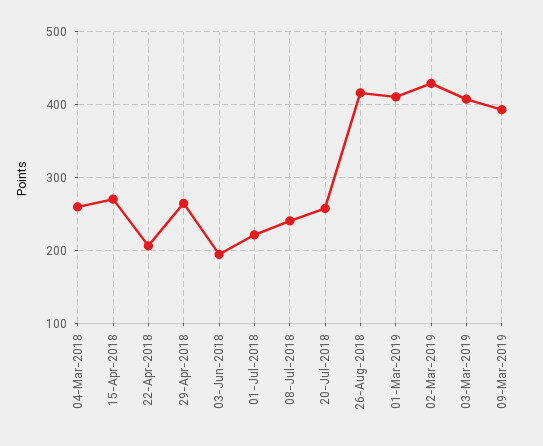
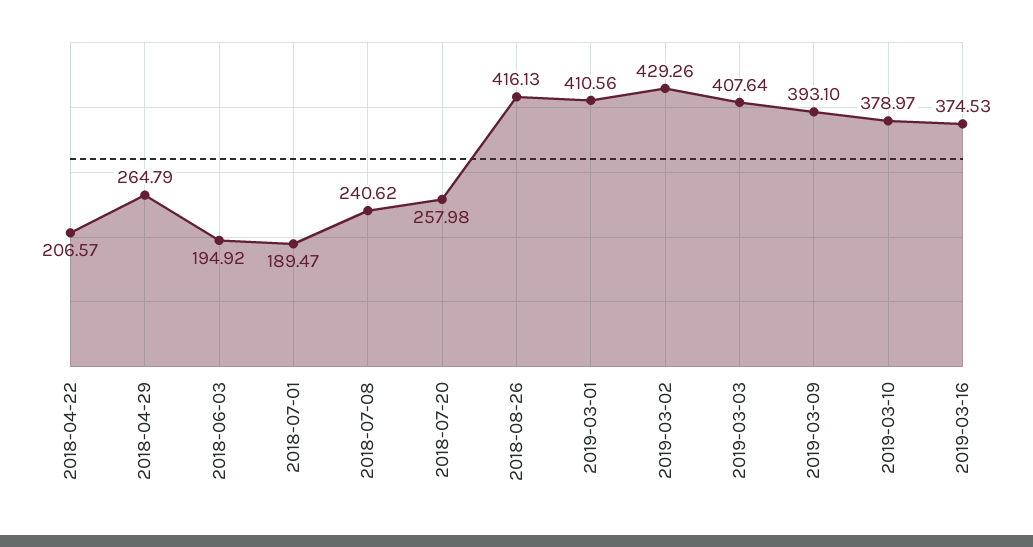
04-Mar-2018: 260 -> none
15-Apr-2018: 270 -> none
01-Jul-2018: 220 -> 189.47
2019-03-10: none -> 378.97
2019-03-16: none -> 374.53

